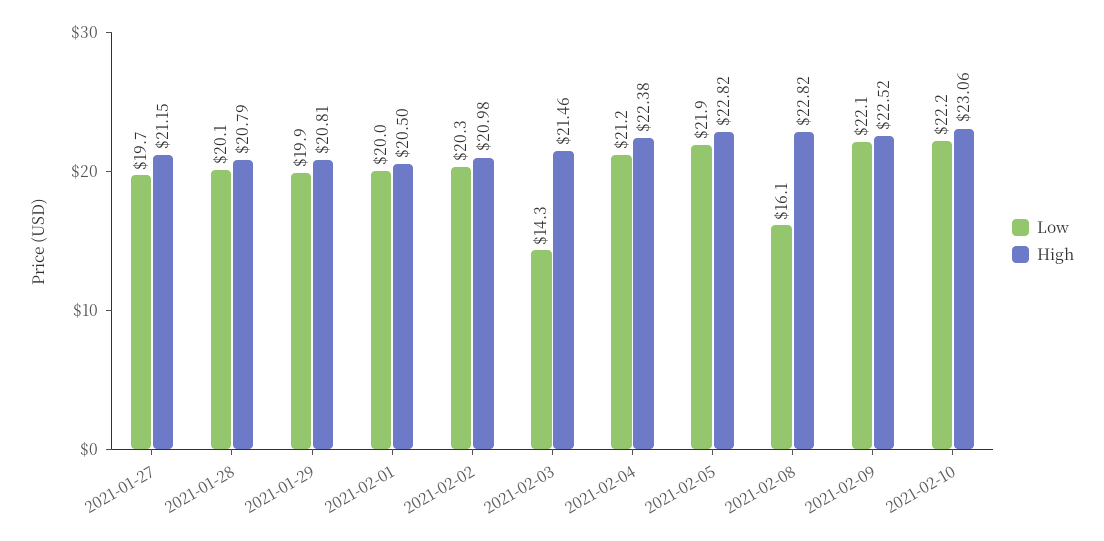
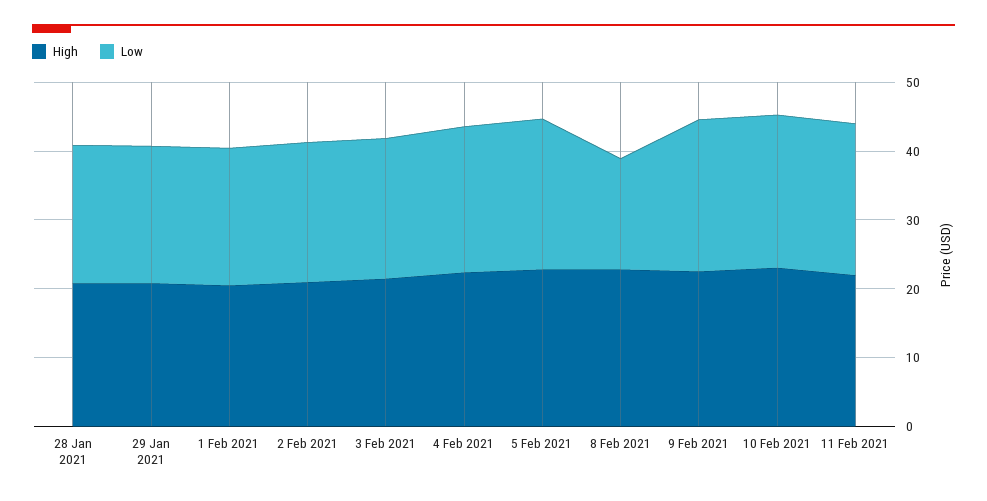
Low, 2021-01-27: 19.7 -> none
High, 2021-01-27: 21.15 -> none
Low, 2021-02-03: 14.3 -> 20
High, 11 Feb 2021: none -> 22
Low, 11 Feb 2021: none -> 22

